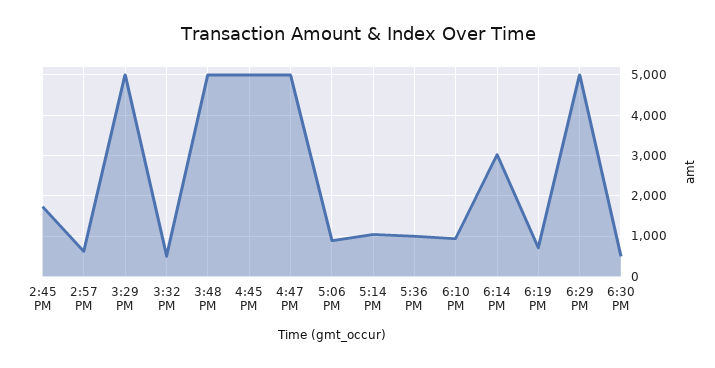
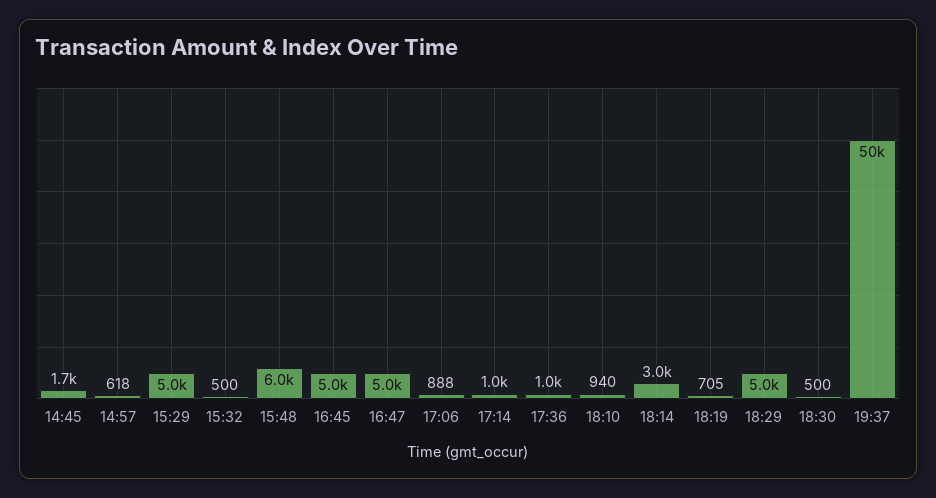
3:48 PM: 5000 -> 6000
19:37: none -> 50000

